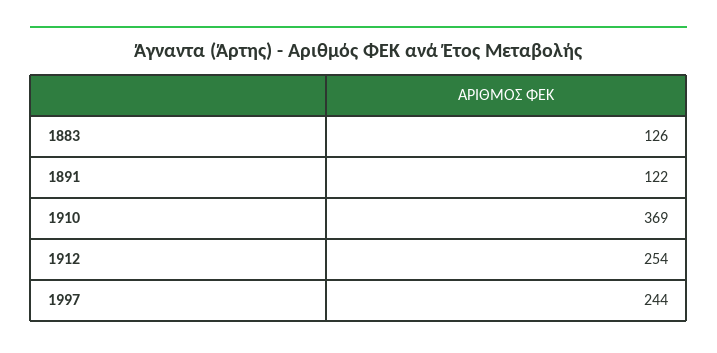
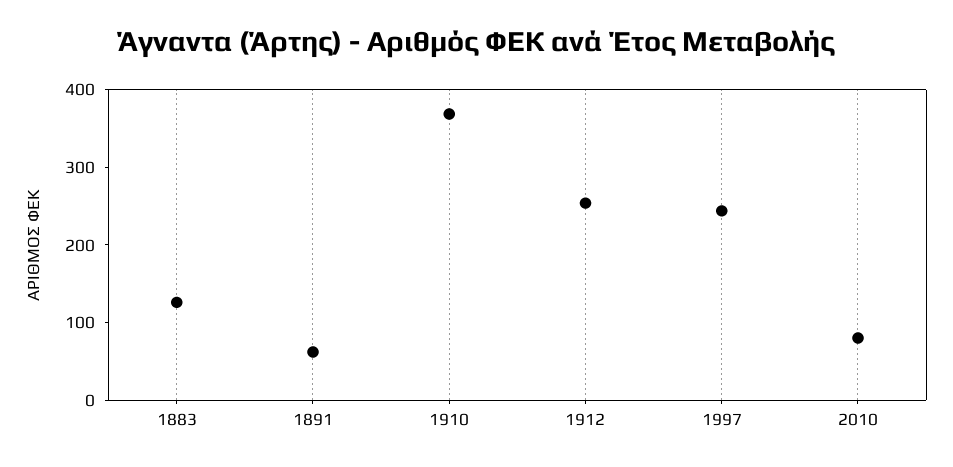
1891: 122 -> 60
2010: none -> 80

